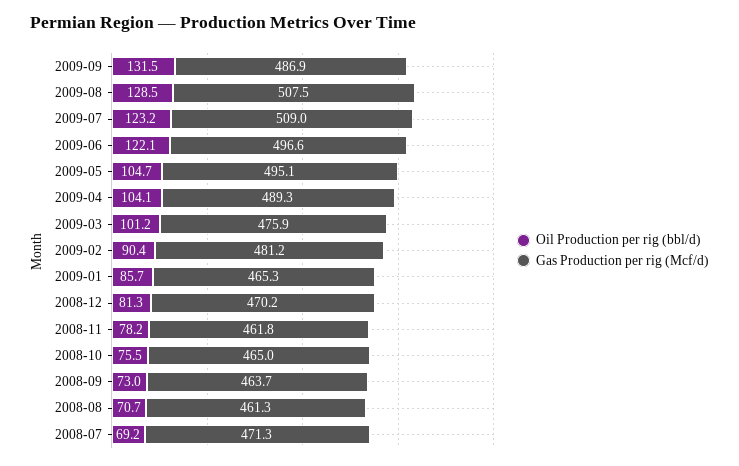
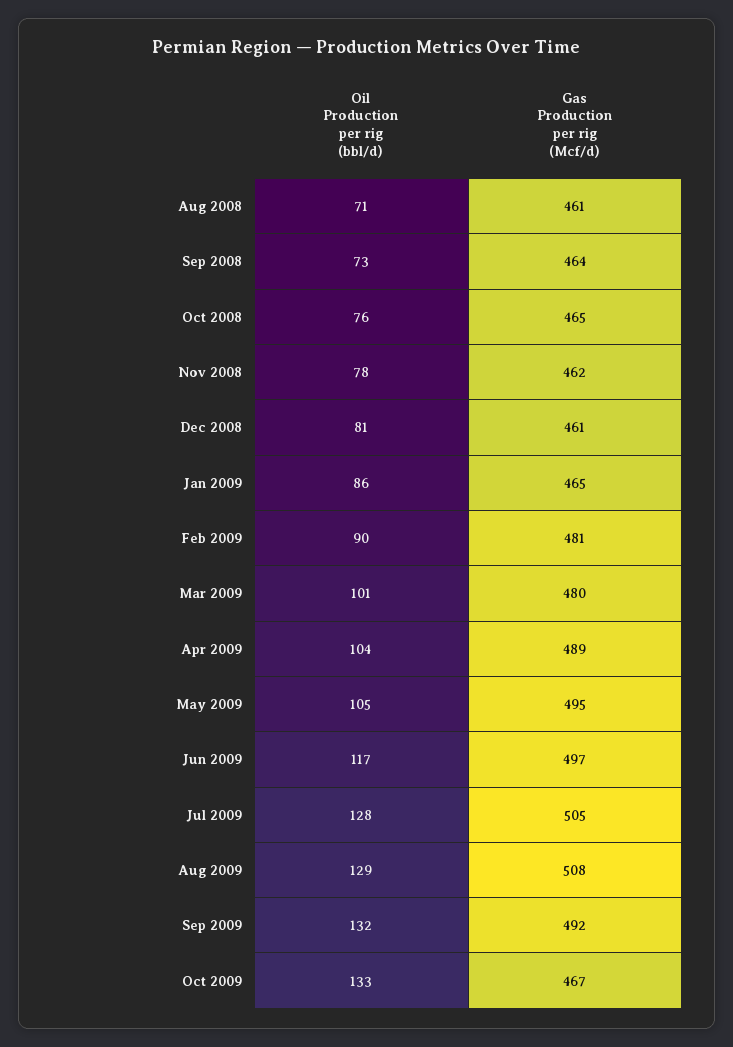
Gas Production per rig (Mcf/d), 2009-09: 486.9 -> 492
Oil Production per rig (bbl/d), 2009-07: 123.2 -> 128
Gas Production per rig (Mcf/d), 2009-07: 509 -> 505
Oil Production per rig (bbl/d), 2009-06: 122.1 -> 117
Gas Production per rig (Mcf/d), 2009-03: 475.9 -> 480
Gas Production per rig (Mcf/d), 2008-12: 470.2 -> 461
Oil Production per rig (bbl/d), 2008-07: 69.2 -> none
Gas Production per rig (Mcf/d), 2008-07: 471.3 -> none
Oil Production per rig (bbl/d), Oct 2009: none -> 133
Gas Production per rig (Mcf/d), Oct 2009: none -> 467

